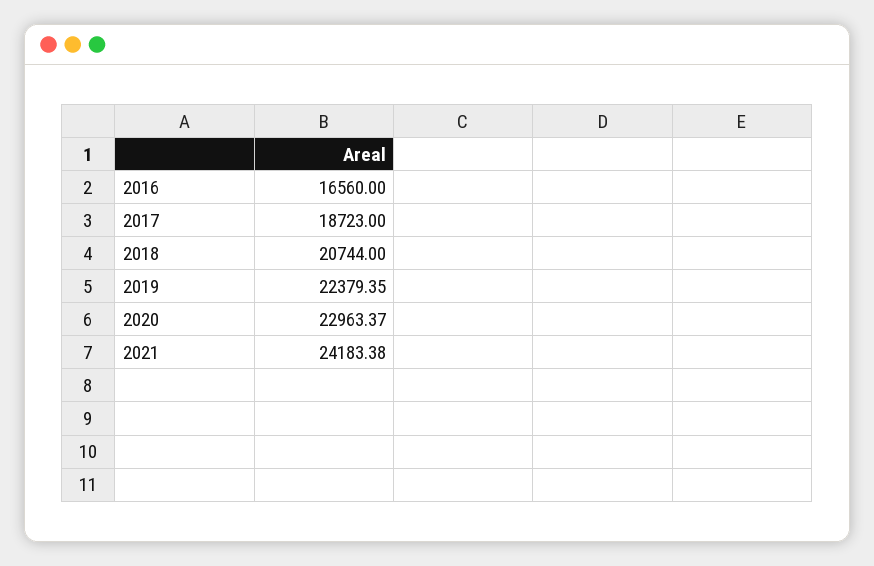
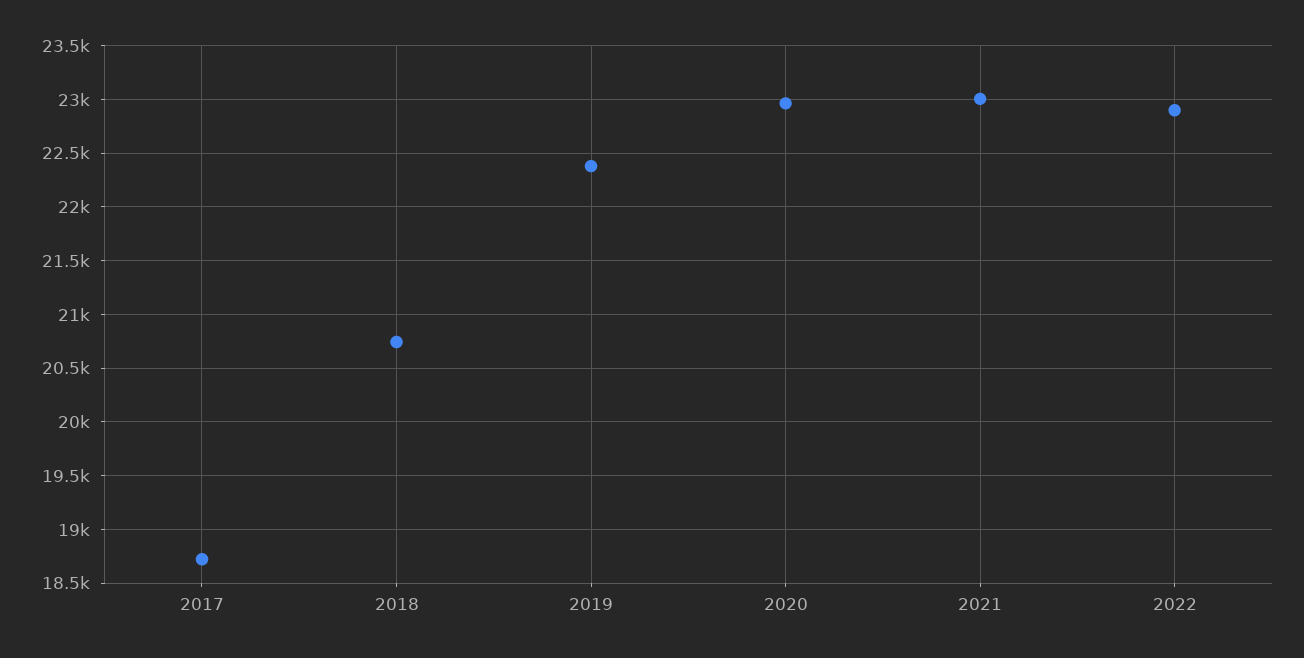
2016: 16560 -> none
2021: 24183.38 -> 23000
2022: none -> 22900

